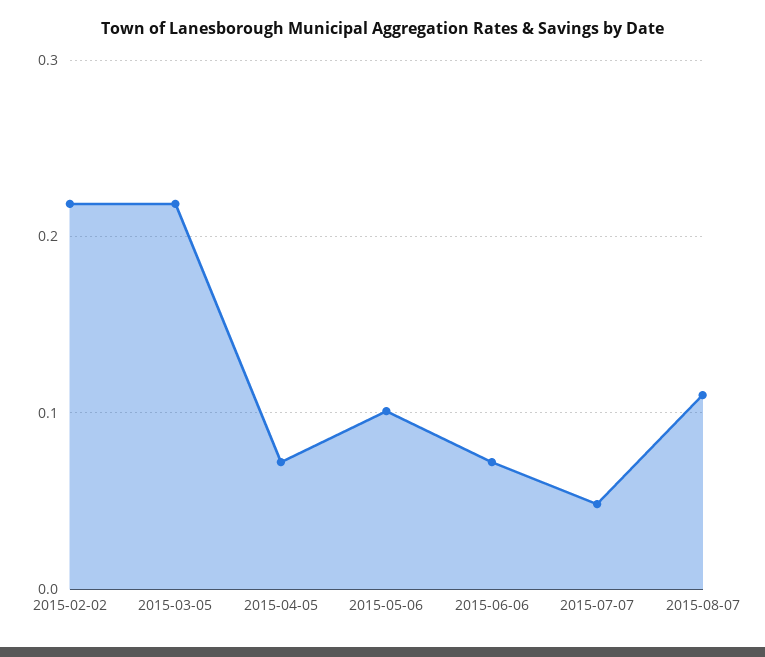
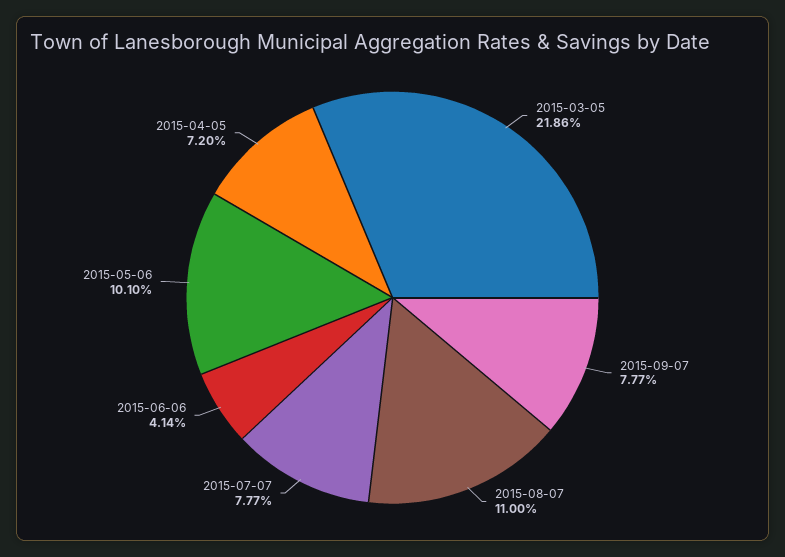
2015-02-02: 0.22 -> none
2015-06-06: 0.07 -> 0.0414
2015-07-07: 0.05 -> 0.0777
2015-09-07: none -> 0.0777

